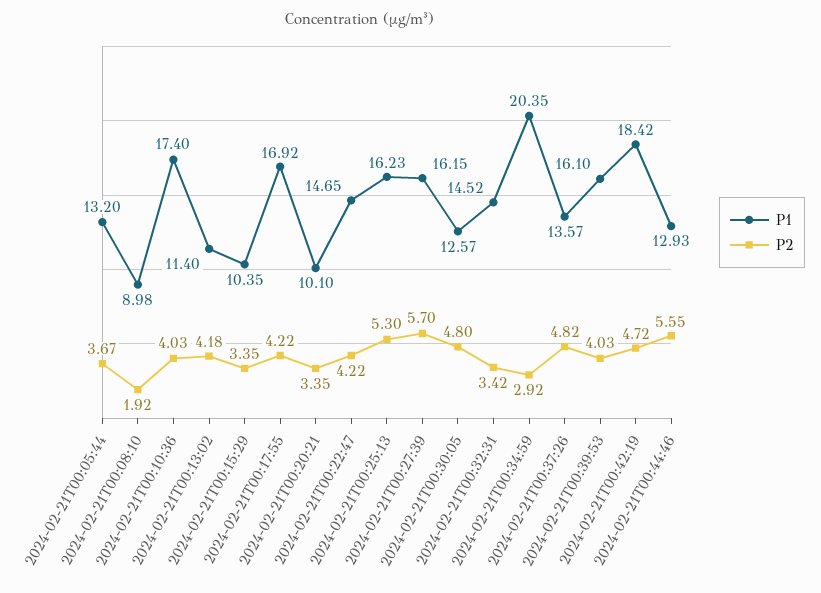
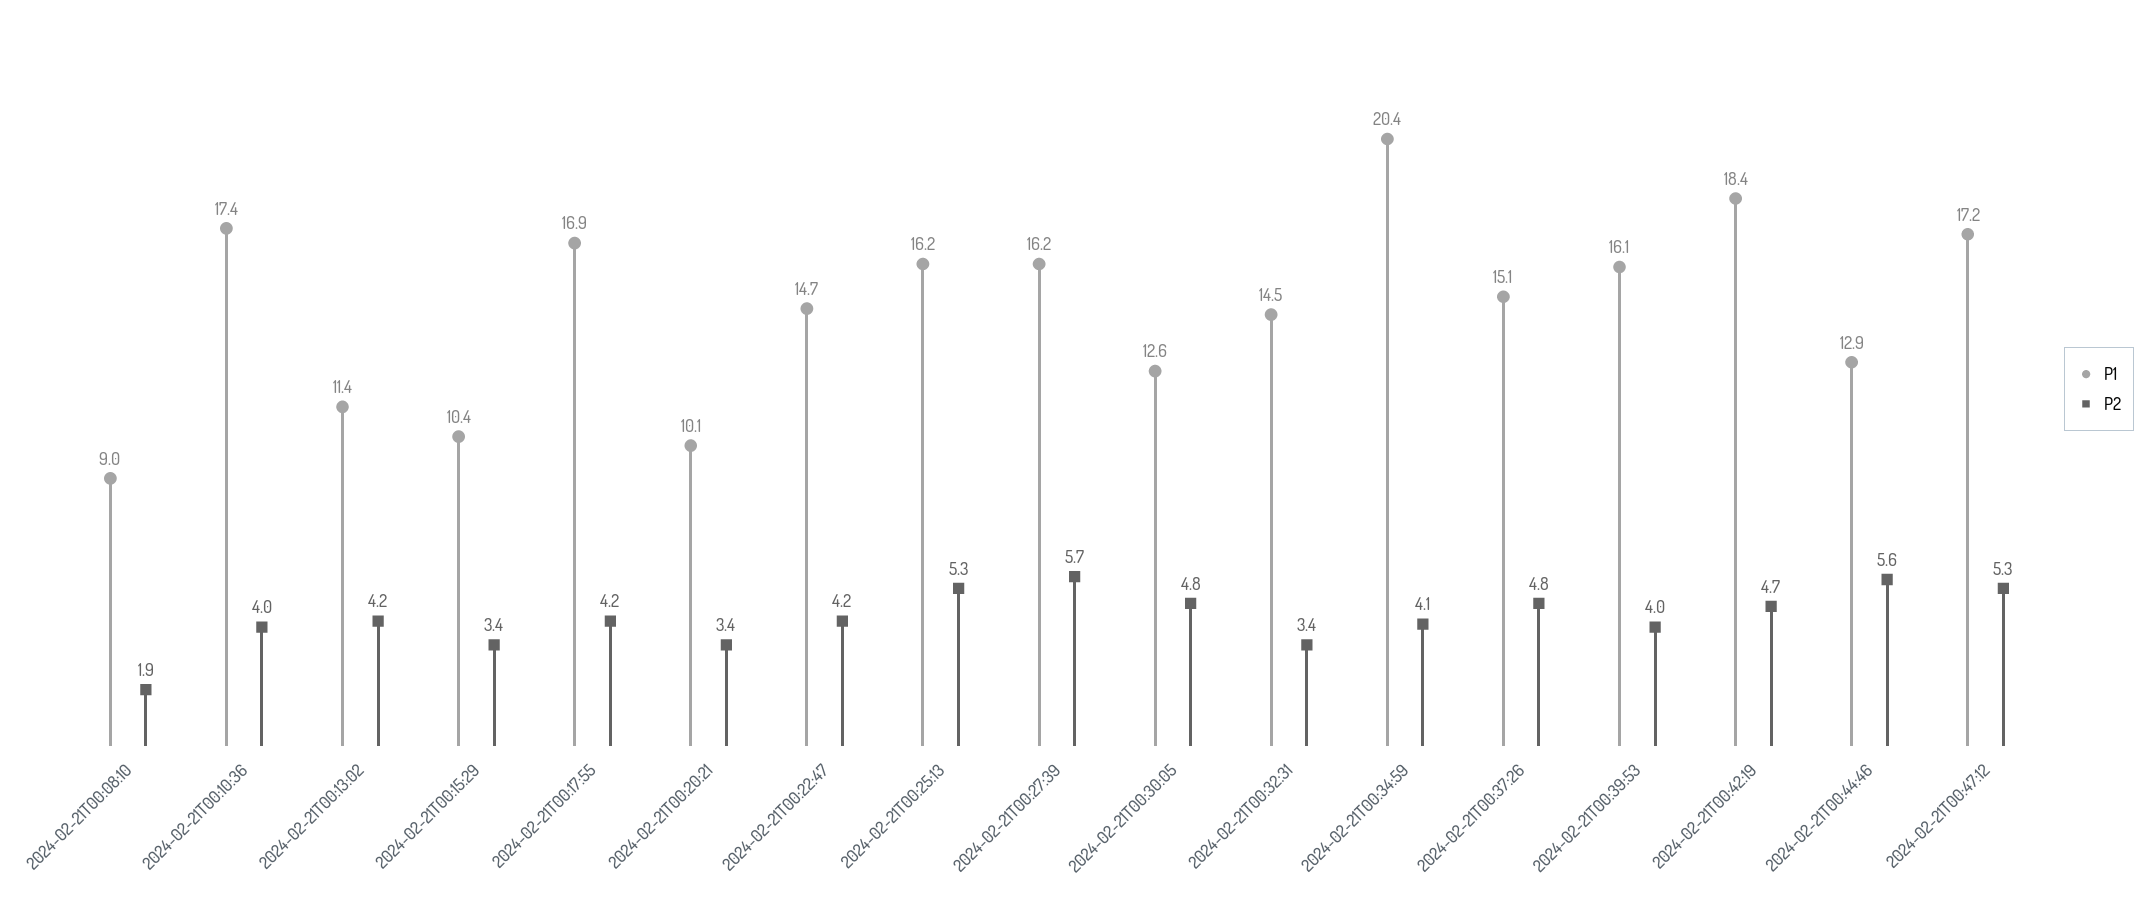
P1, 2024-02-21T00:05:44: 13.2 -> none
P2, 2024-02-21T00:05:44: 3.67 -> none
P2, 2024-02-21T00:34:59: 2.92 -> 4.1
P1, 2024-02-21T00:37:26: 13.57 -> 15.1
P1, 2024-02-21T00:47:12: none -> 17.2
P2, 2024-02-21T00:47:12: none -> 5.3

